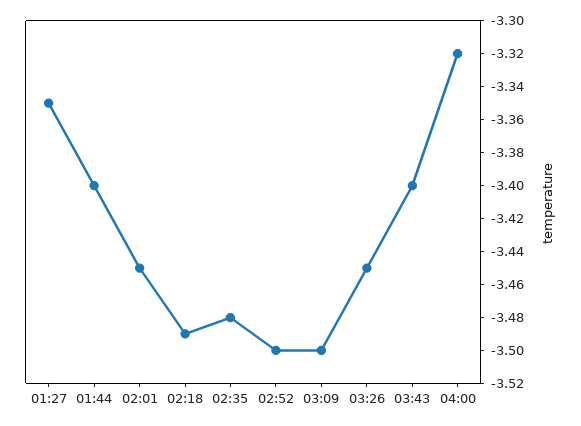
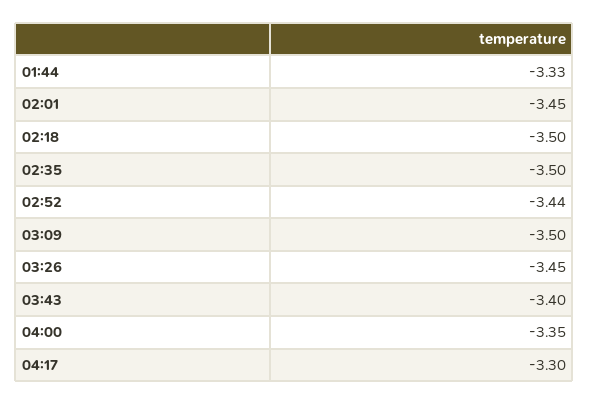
01:27: -3.35 -> none
01:44: -3.4 -> -3.33
02:18: -3.49 -> -3.5
02:35: -3.48 -> -3.5
02:52: -3.5 -> -3.44
04:00: -3.32 -> -3.35
04:17: none -> -3.3

